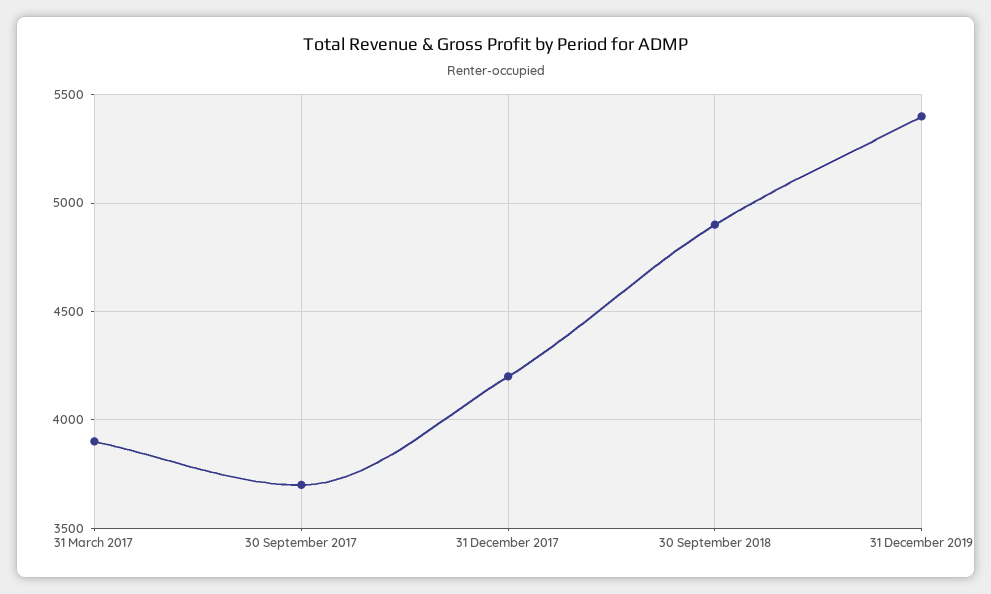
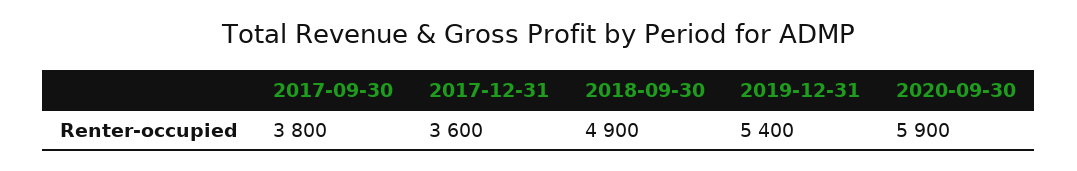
31 March 2017: 3900 -> none
30 September 2017: 3700 -> 3800
31 December 2017: 4200 -> 3600
2020-09-30: none -> 5900

